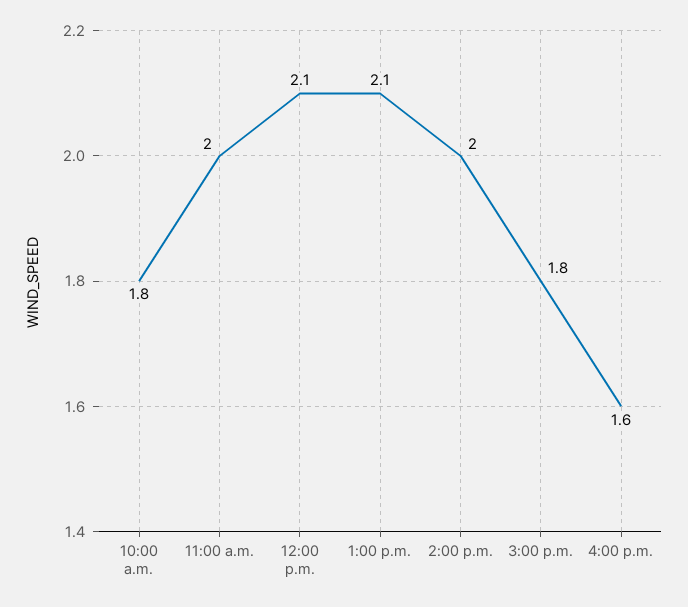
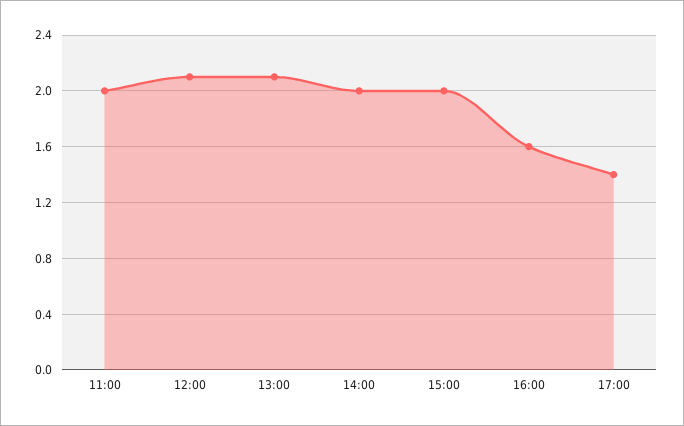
10:00 a.m.: 1.8 -> none
3:00 p.m.: 1.8 -> 2
17:00: none -> 1.4

